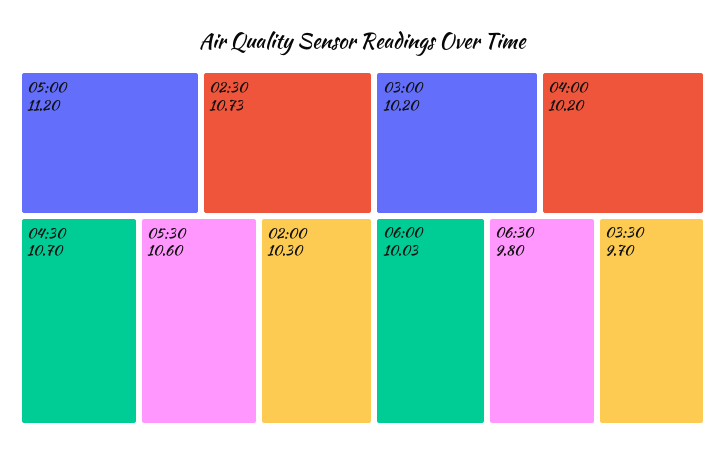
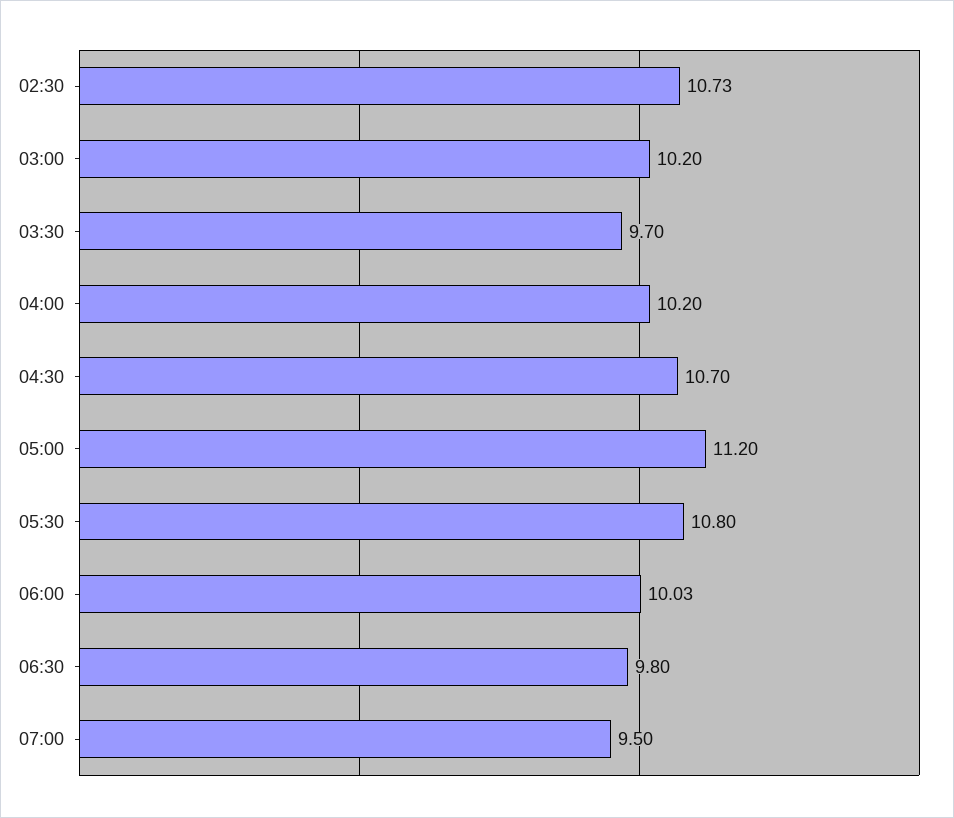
05:30: 10.6 -> 10.8
02:00: 10.3 -> none
07:00: none -> 9.5

